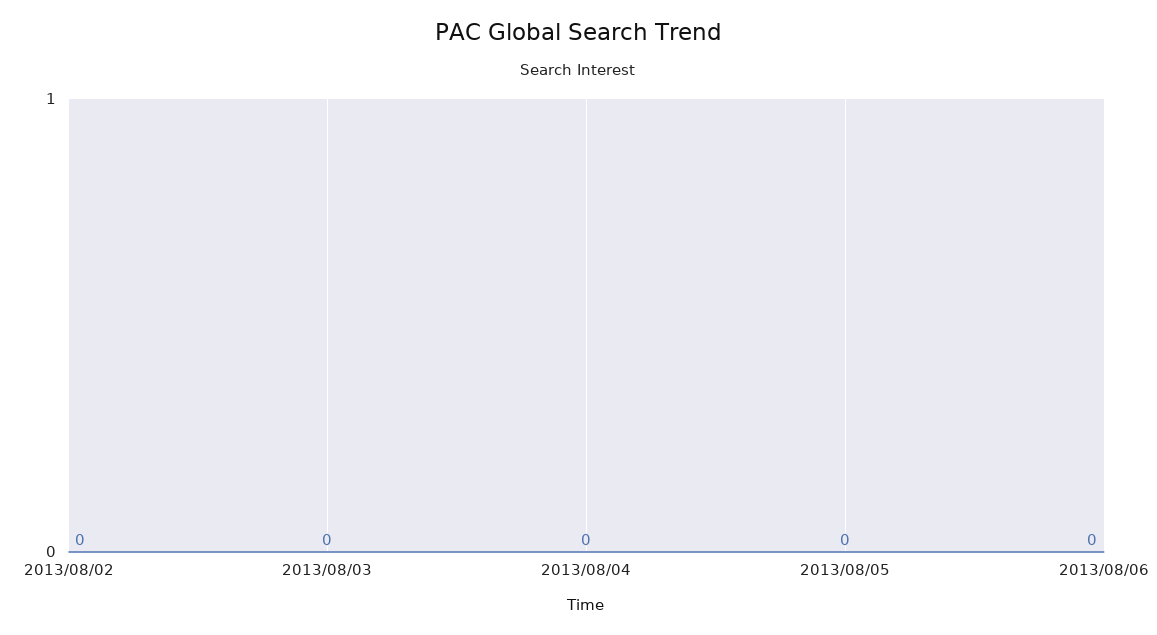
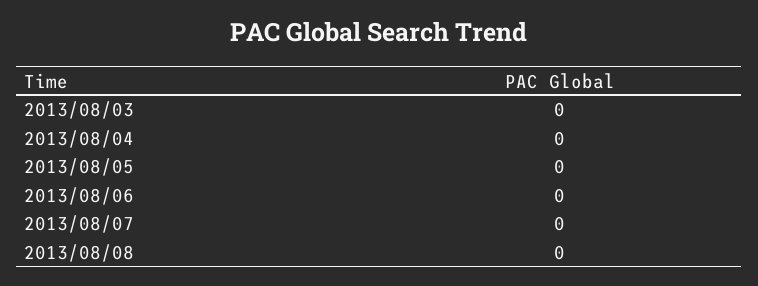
2013/08/02: 0 -> none
2013/08/07: none -> 0
2013/08/08: none -> 0

